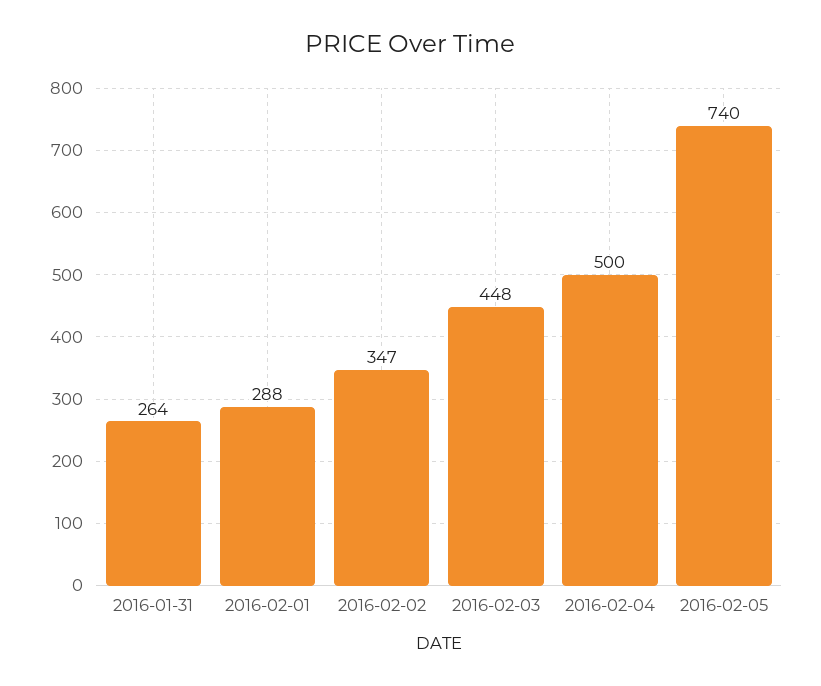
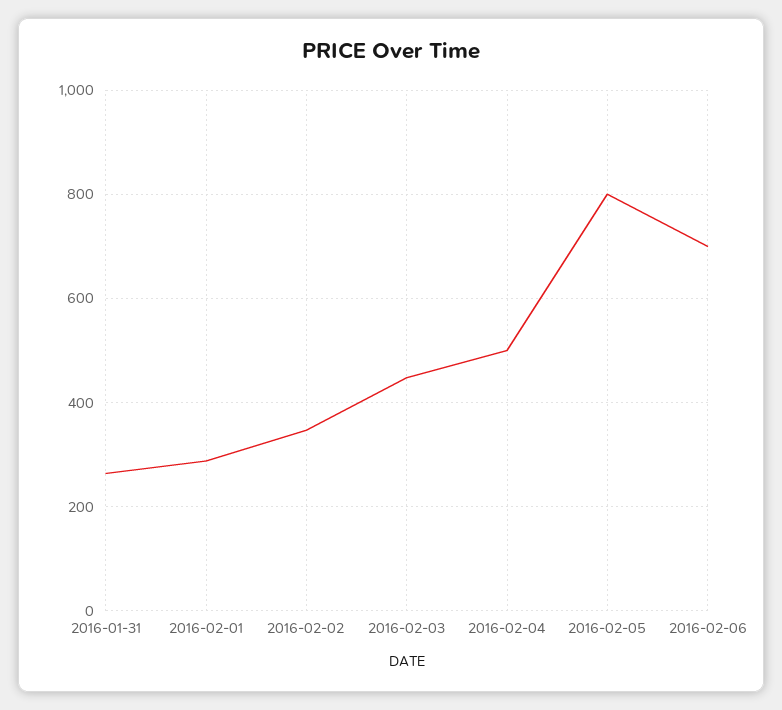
2016-02-05: 740 -> 800
2016-02-06: none -> 700

